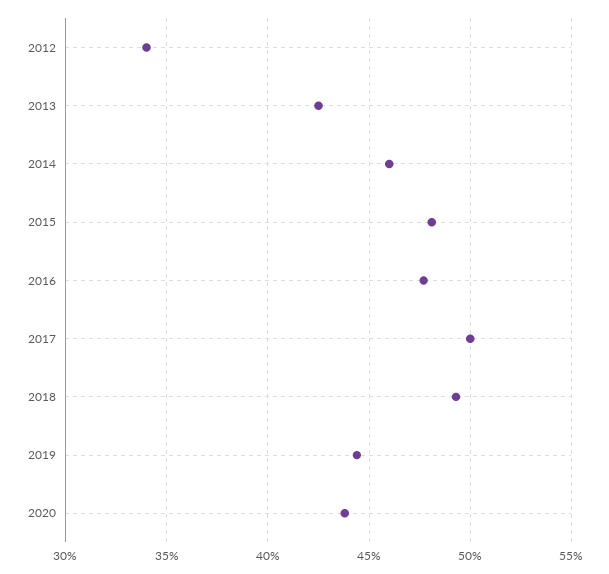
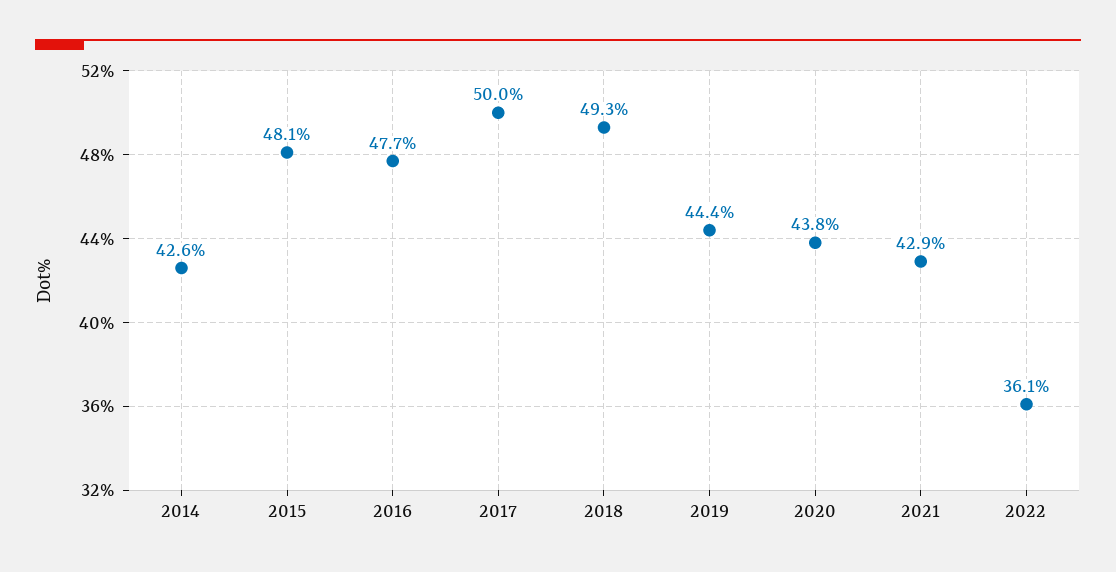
2012: 34 -> none
2013: 42.5 -> none
2014: 46 -> 42.6
2021: none -> 42.9
2022: none -> 36.1

